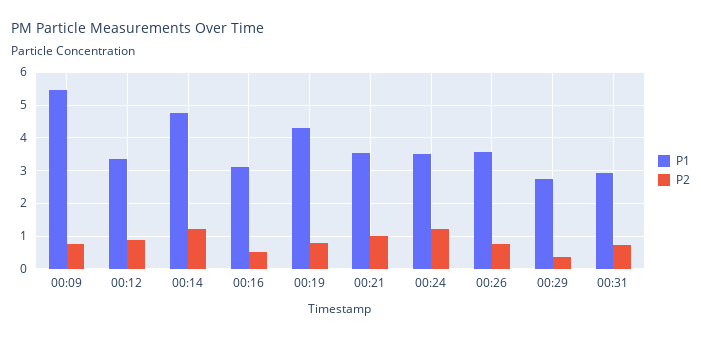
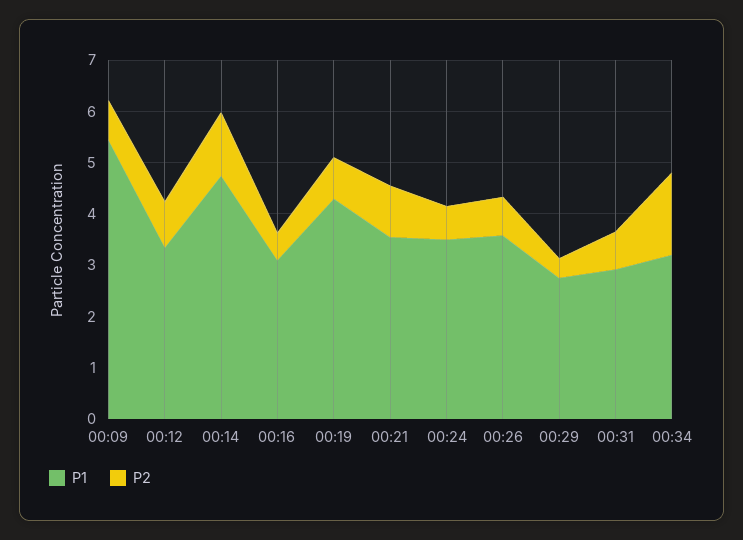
P2, 00:24: 1.2 -> 0.6
P1, 00:34: none -> 3.2
P2, 00:34: none -> 1.6

